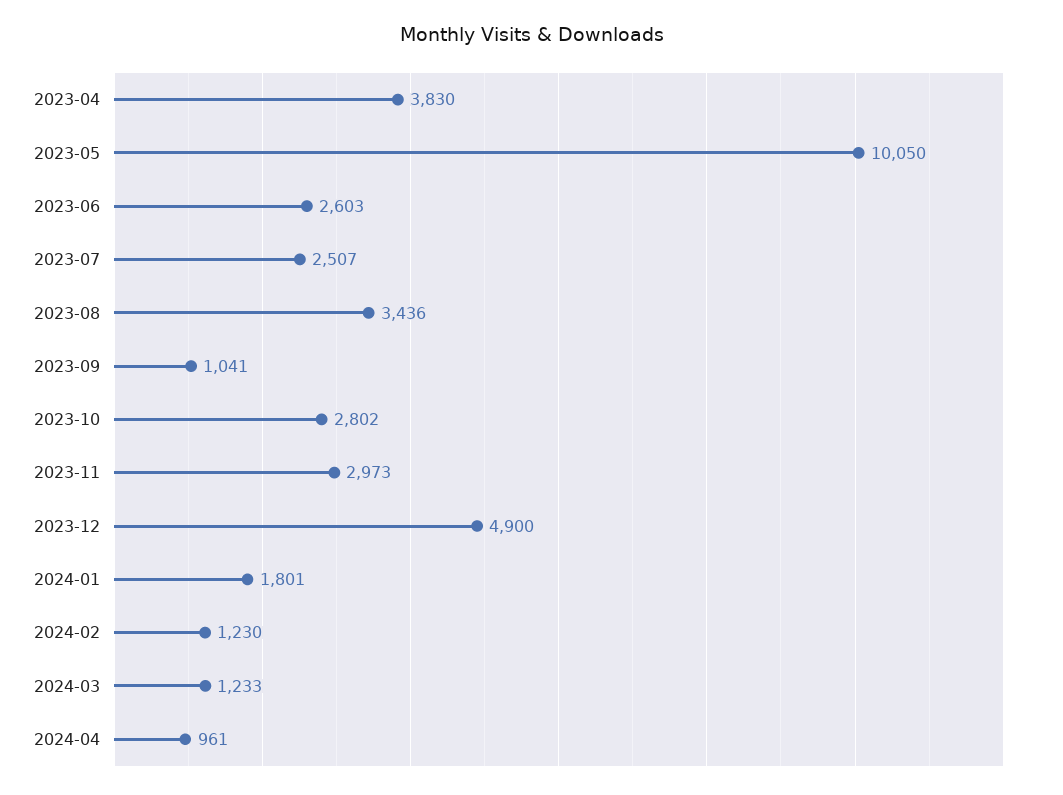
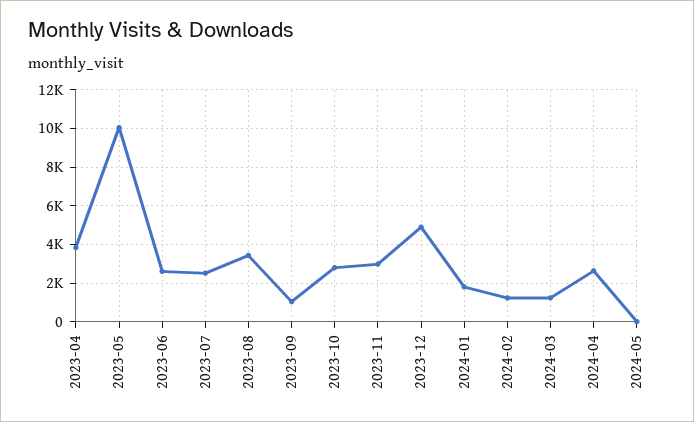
2024-04: 961 -> 2500
2024-05: none -> 0

